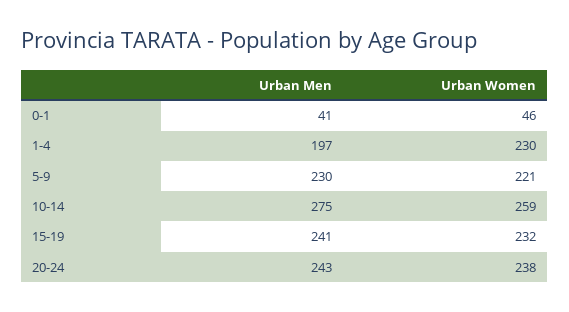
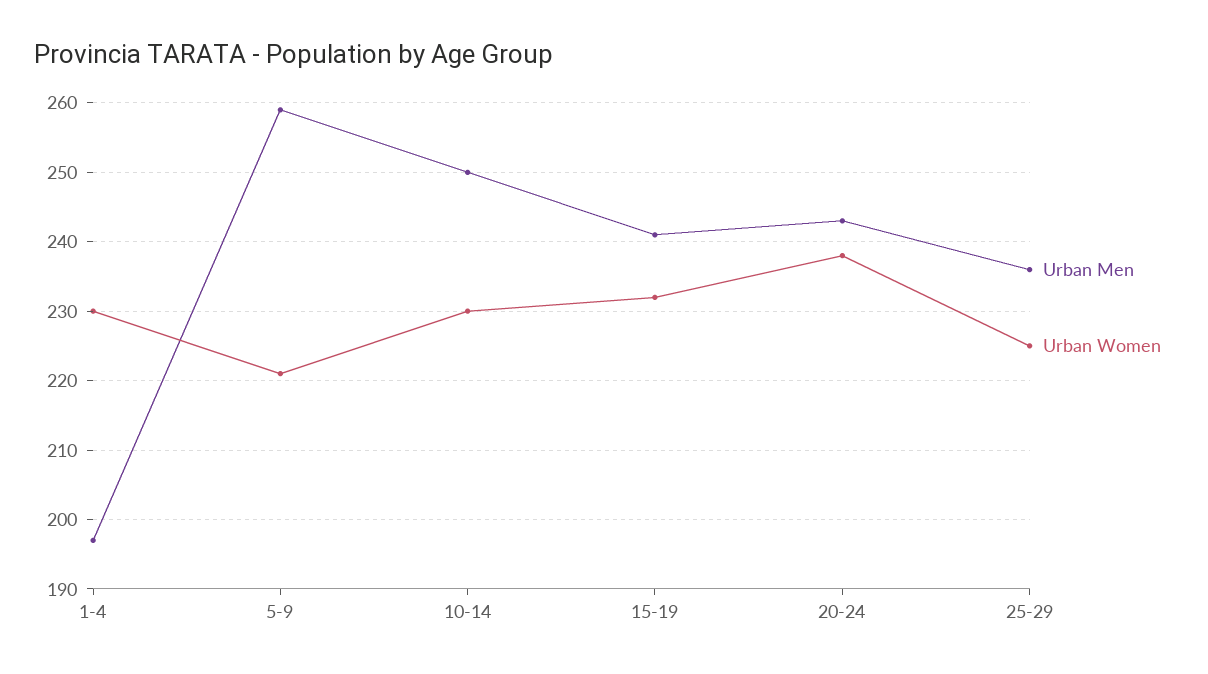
Urban Men, 0-1: 41 -> none
Urban Women, 0-1: 46 -> none
Urban Men, 5-9: 230 -> 259
Urban Men, 10-14: 275 -> 250
Urban Women, 10-14: 259 -> 230
Urban Men, 25-29: none -> 236
Urban Women, 25-29: none -> 225

